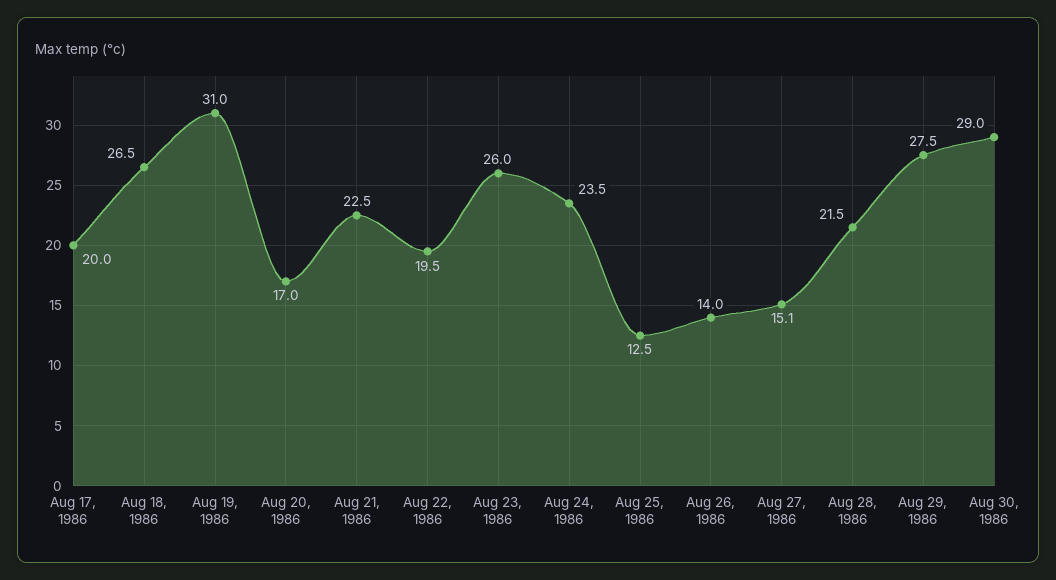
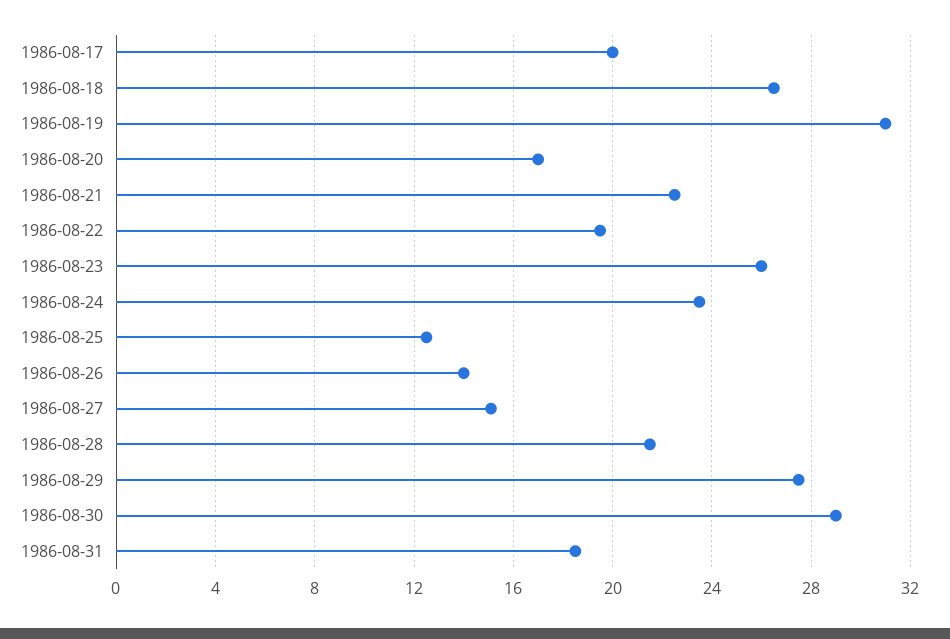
1986-08-31: none -> 18.5

